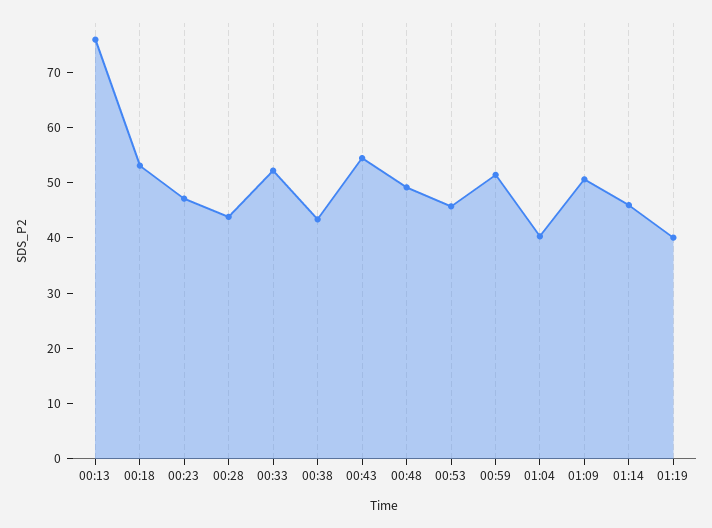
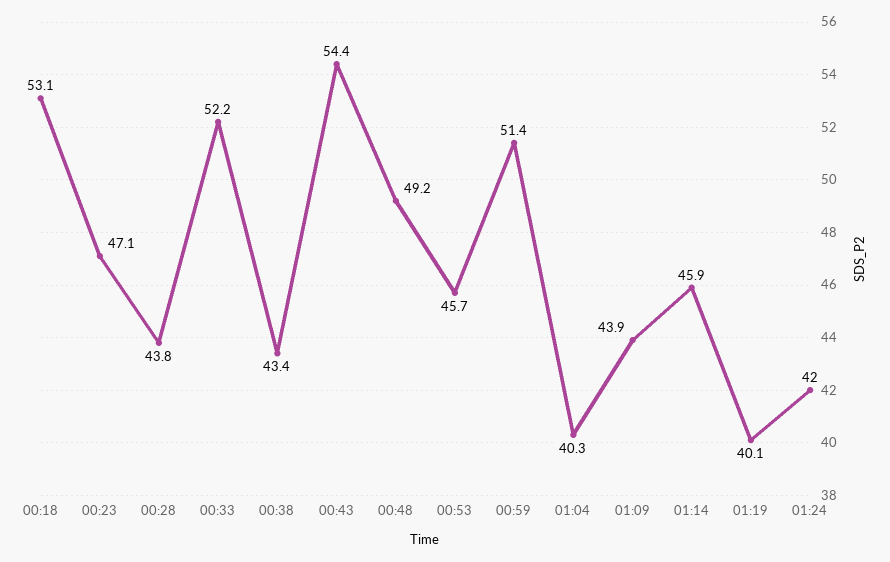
00:13: 76 -> none
01:09: 50 -> 43.9
01:24: none -> 42

